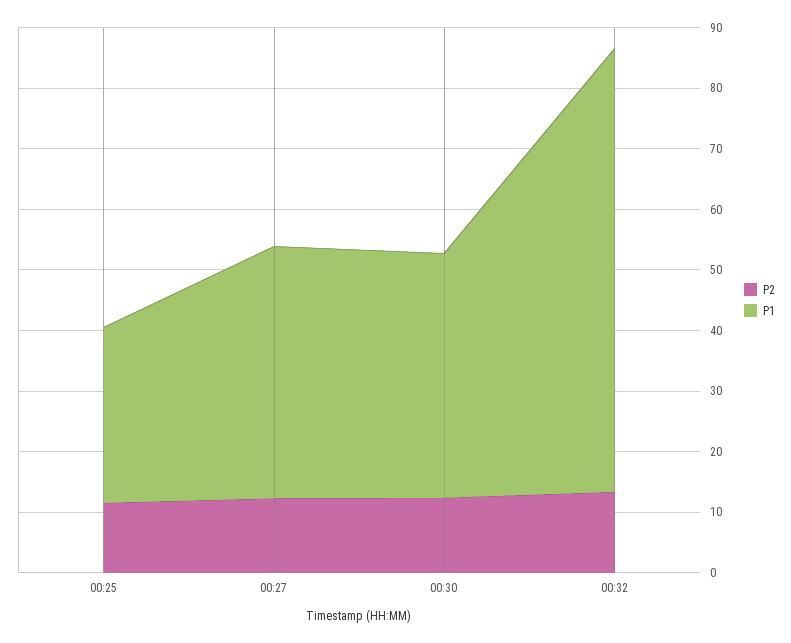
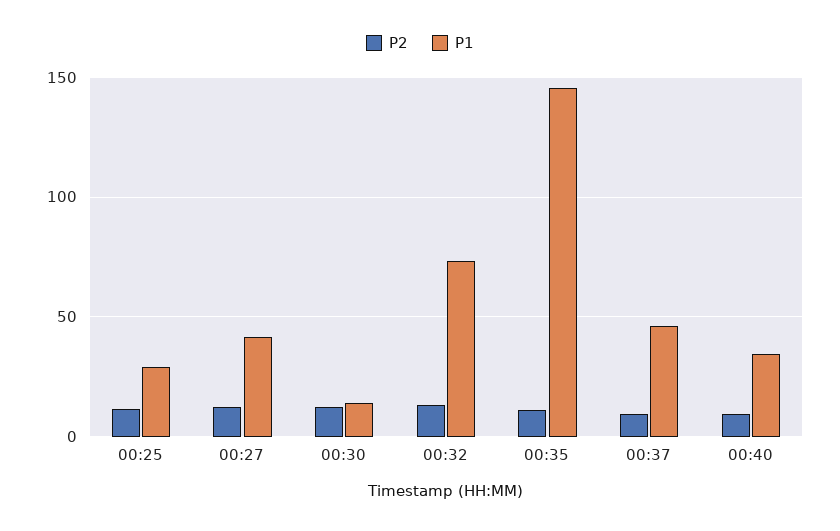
P1, 00:30: 40 -> 15
P2, 00:35: none -> 10
P1, 00:35: none -> 145
P2, 00:37: none -> 10
P1, 00:37: none -> 45
P2, 00:40: none -> 10
P1, 00:40: none -> 35

